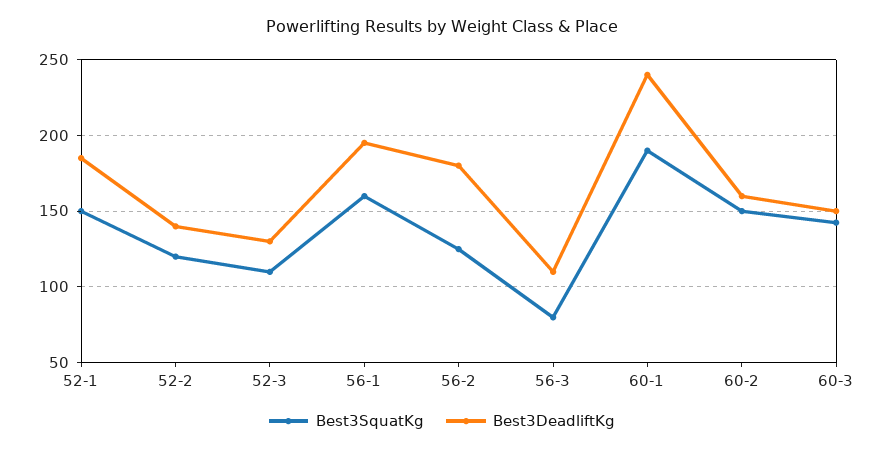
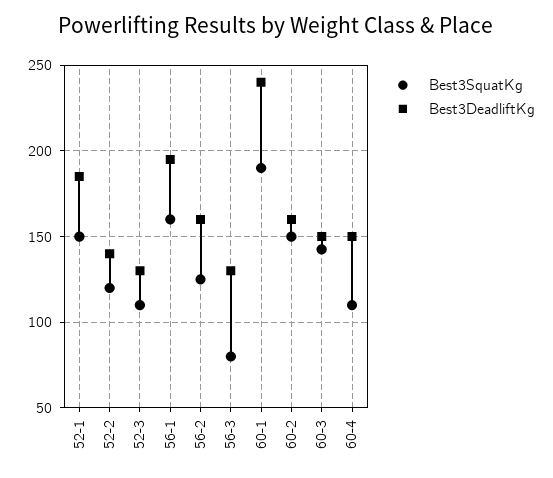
Best3DeadliftKg, 56-2: 180 -> 160
Best3DeadliftKg, 56-3: 110 -> 130
Best3SquatKg, 60-4: none -> 110
Best3DeadliftKg, 60-4: none -> 150

